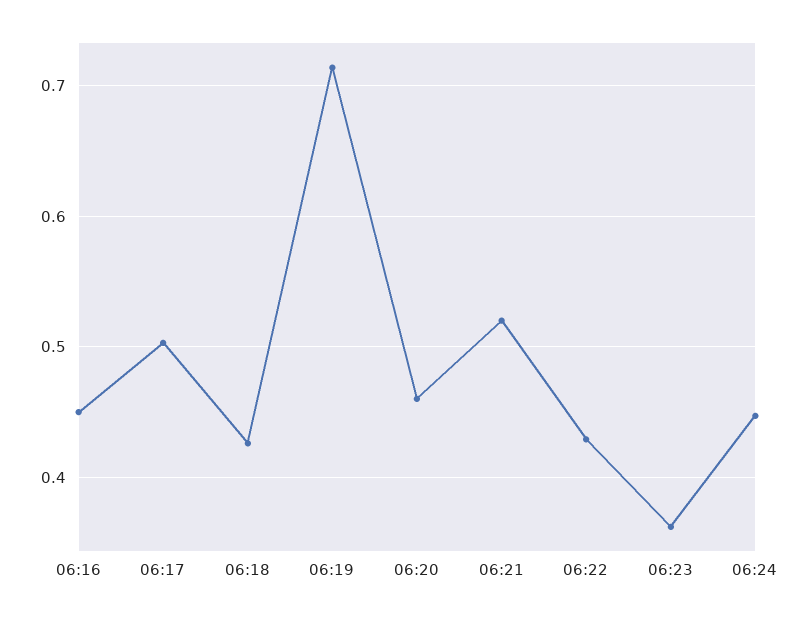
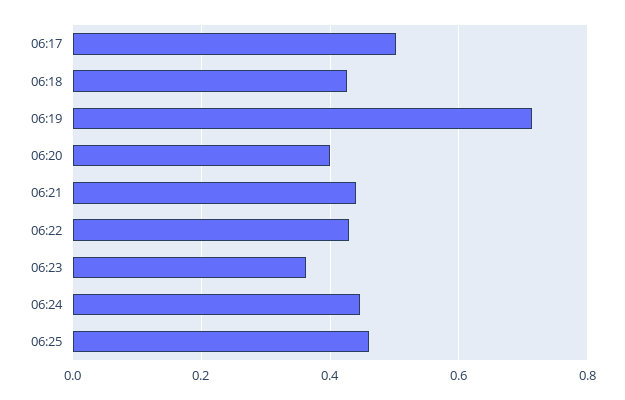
06:16: 0.45 -> none
06:20: 0.46 -> 0.4
06:21: 0.52 -> 0.44
06:25: none -> 0.46

